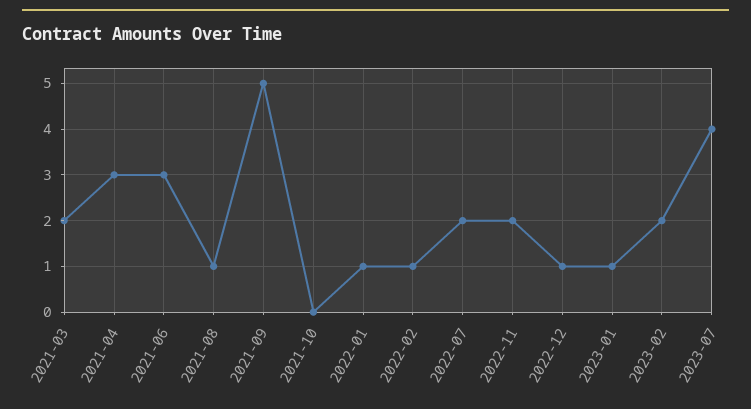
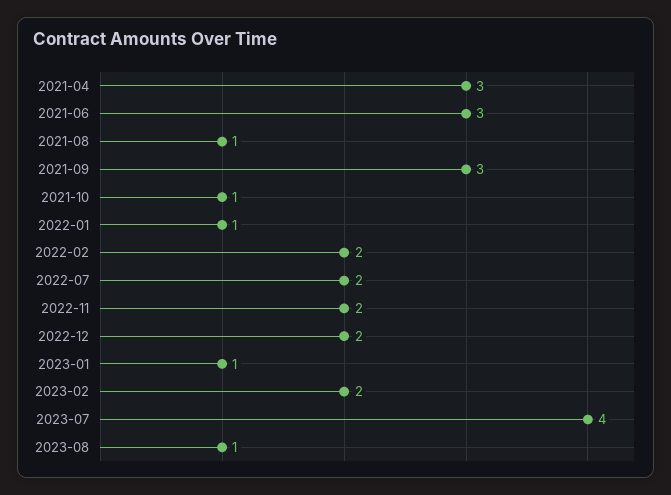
2021-03: 2 -> none
2021-09: 5 -> 3
2021-10: 0 -> 1
2022-02: 1 -> 2
2022-12: 1 -> 2
2023-08: none -> 1

